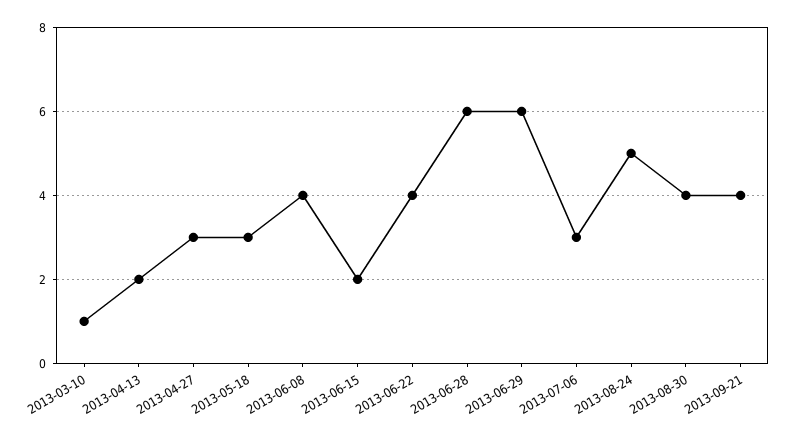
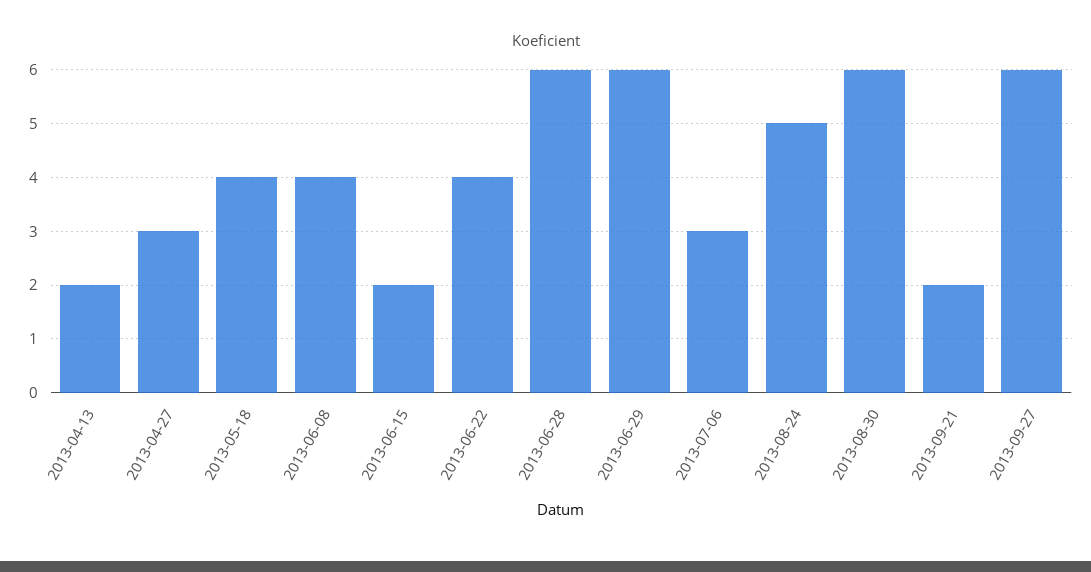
2013-03-10: 1 -> none
2013-05-18: 3 -> 4
2013-08-30: 4 -> 6
2013-09-21: 4 -> 2
2013-09-27: none -> 6

